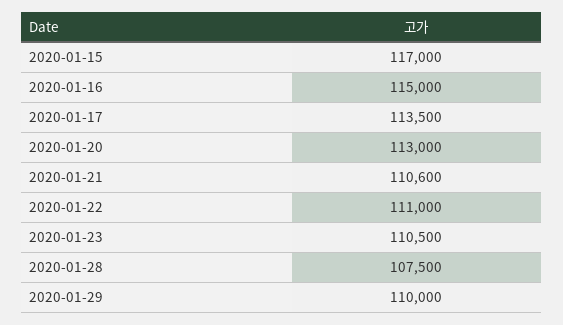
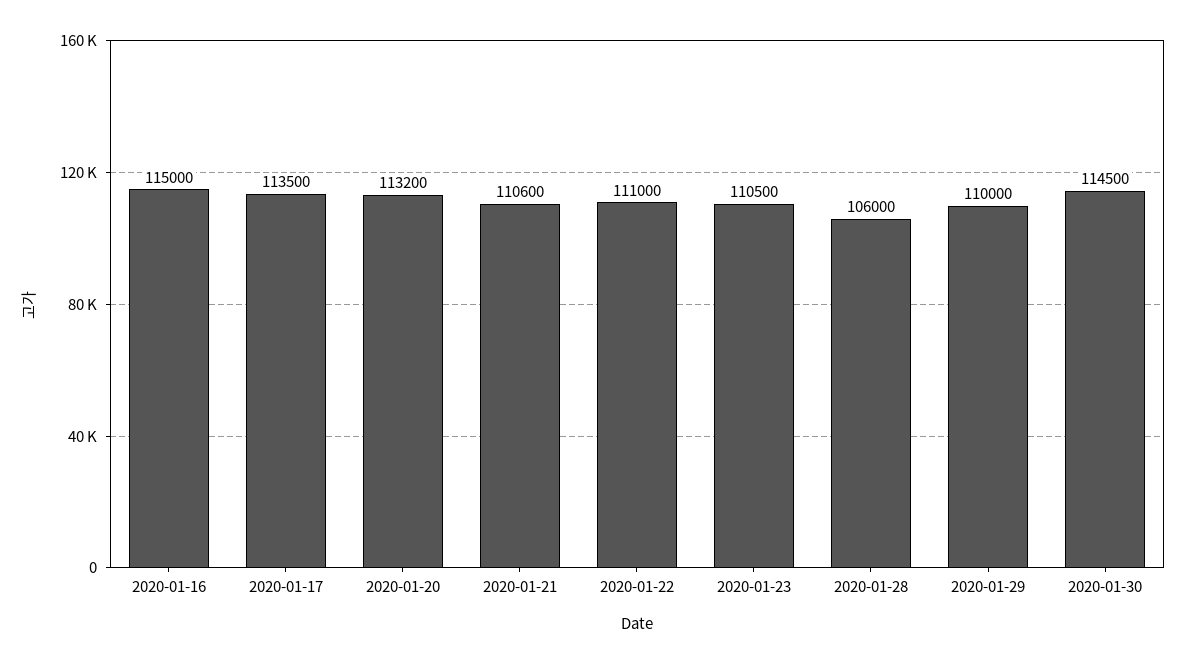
2020-01-15: 117000 -> none
2020-01-20: 113000 -> 113200
2020-01-28: 107500 -> 106000
2020-01-30: none -> 114500

